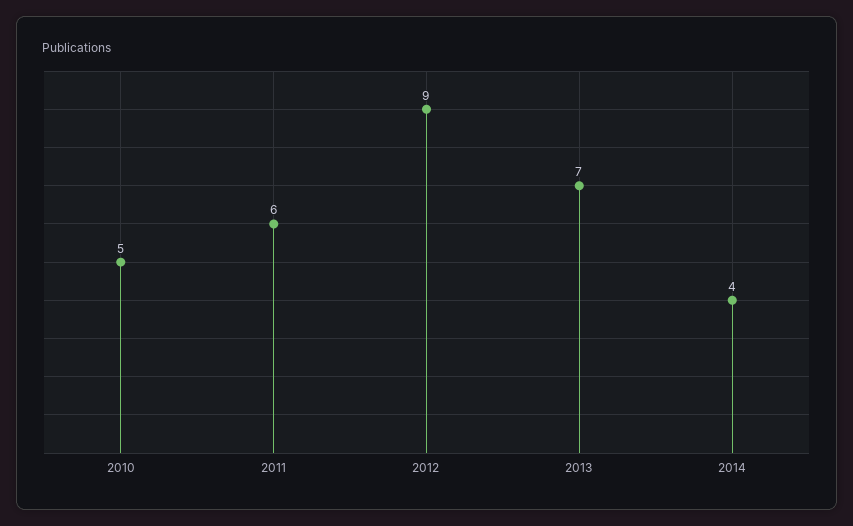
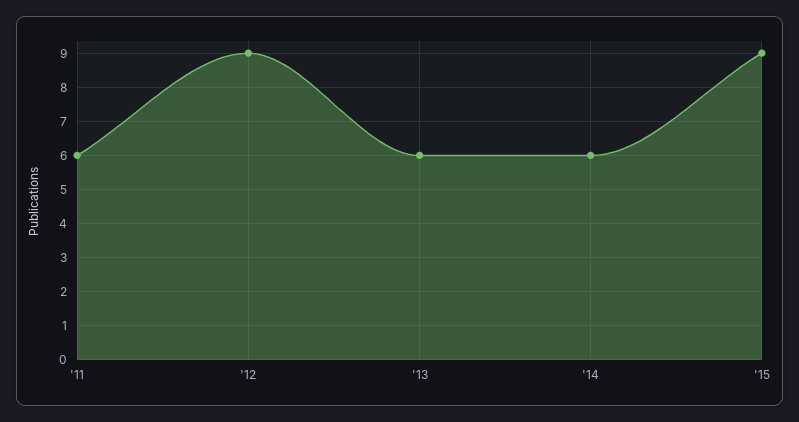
2010: 5 -> none
2013: 7 -> 6
2014: 4 -> 6
'15: none -> 9

